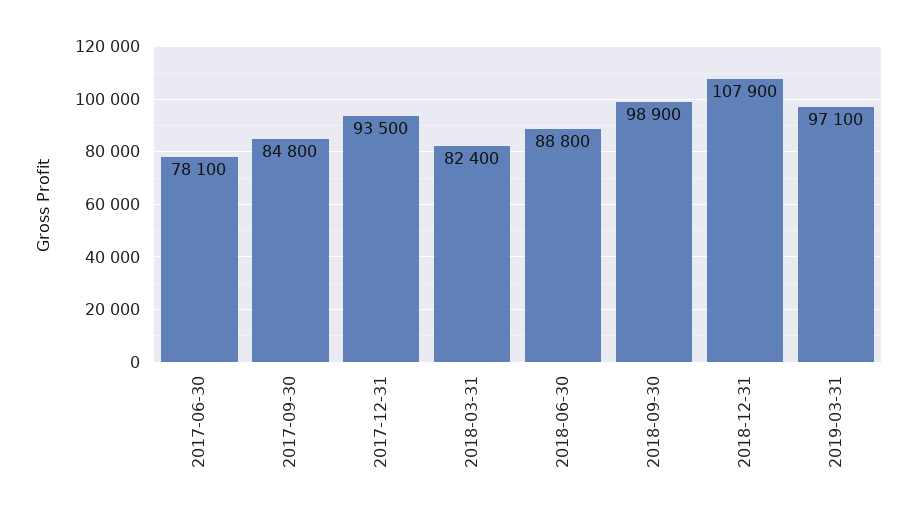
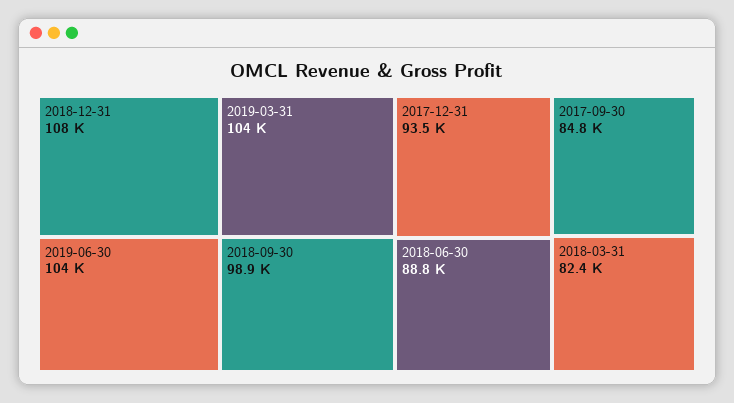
2017-06-30: 78100 -> none
2019-03-31: 97100 -> 104000
2019-06-30: none -> 104000

